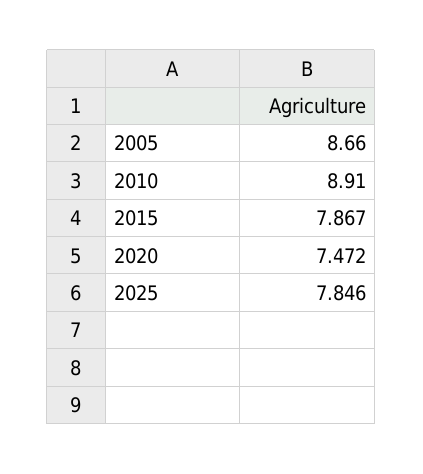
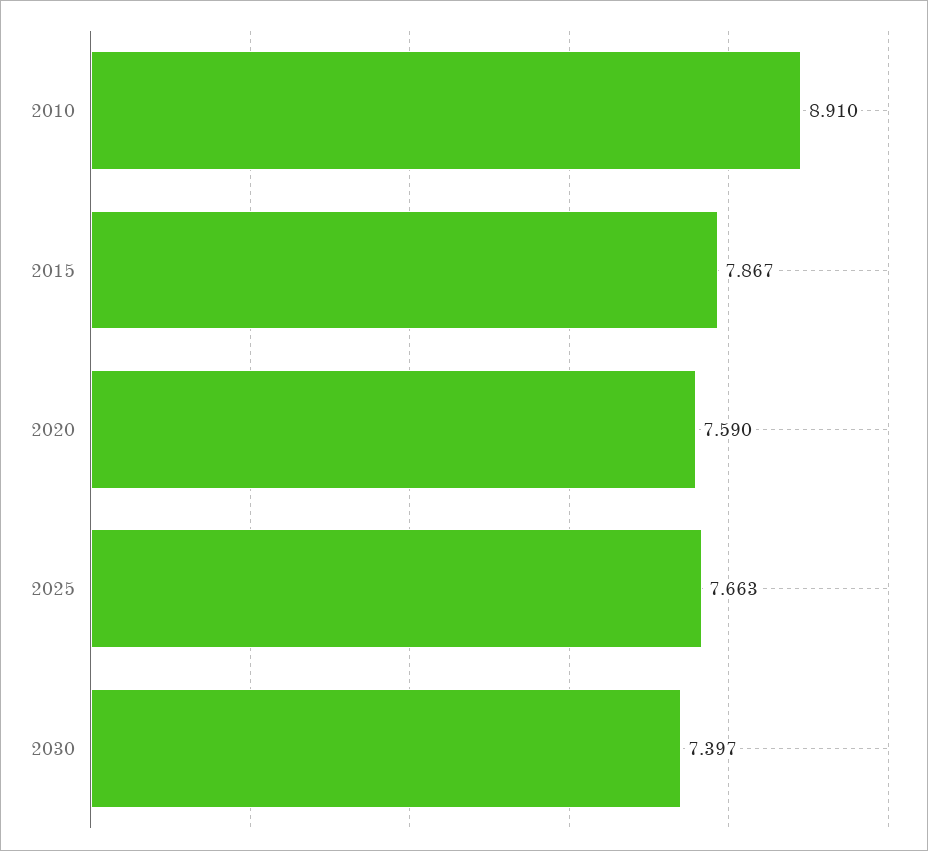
2005: 8.66 -> none
2020: 7.472 -> 7.59
2025: 7.846 -> 7.663
2030: none -> 7.397

